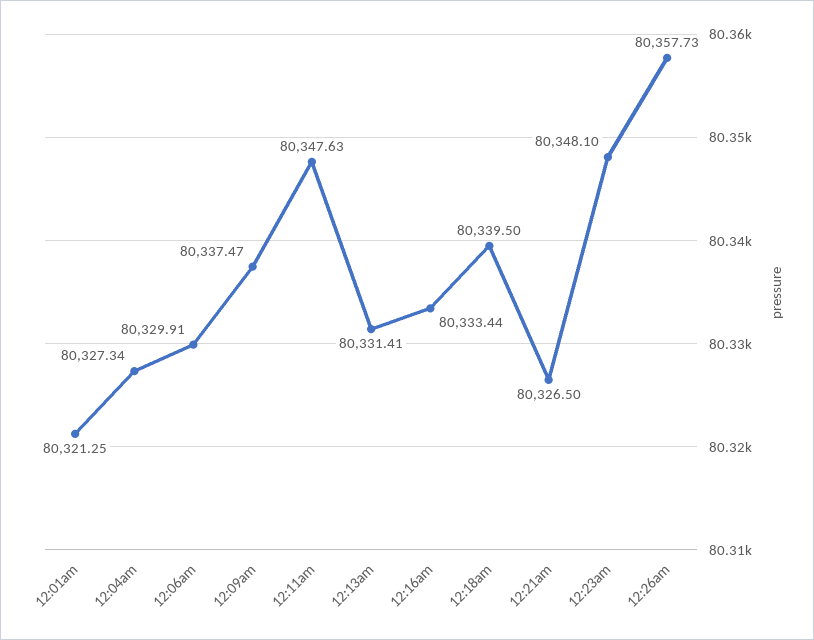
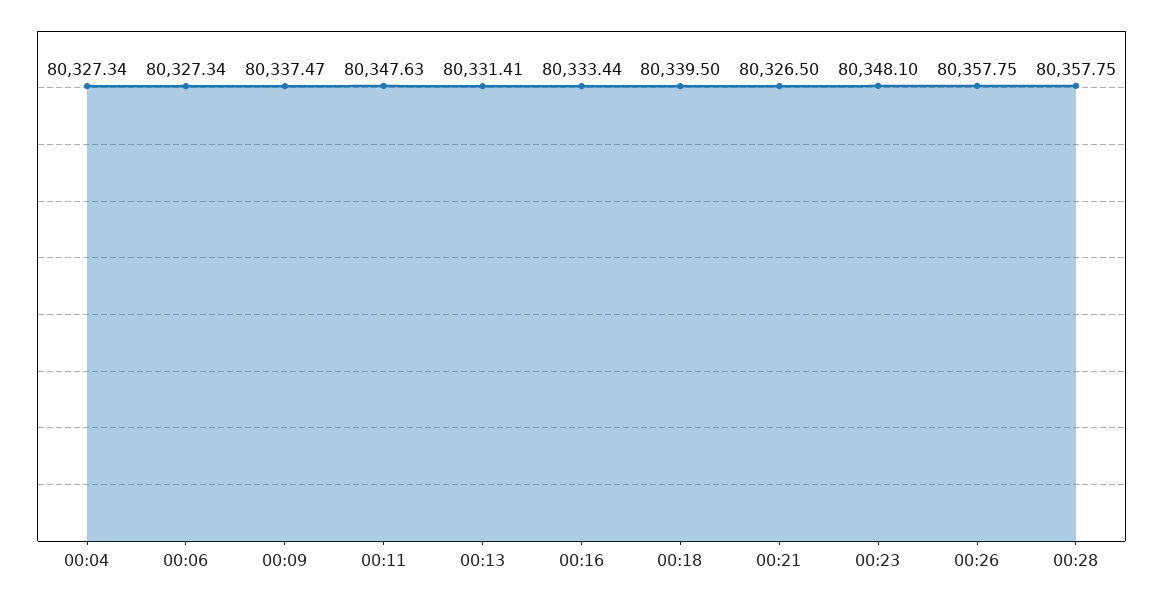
12:01am: 80321.25 -> none
12:06am: 80329.91 -> 80327.34
12:26am: 80357.73 -> 80357.75
00:28: none -> 80357.75

